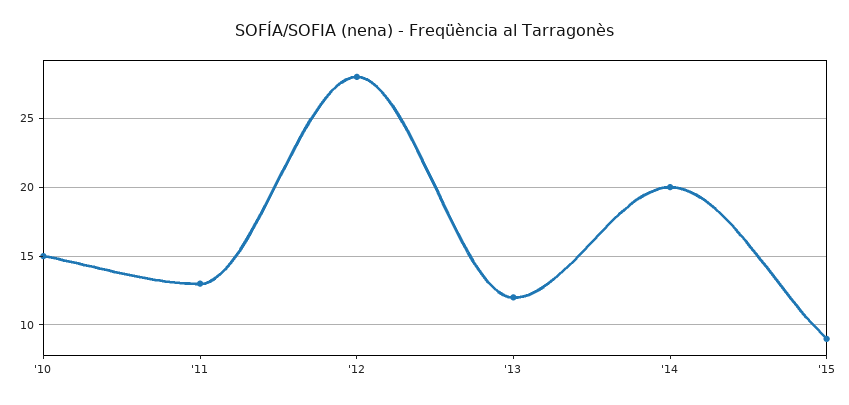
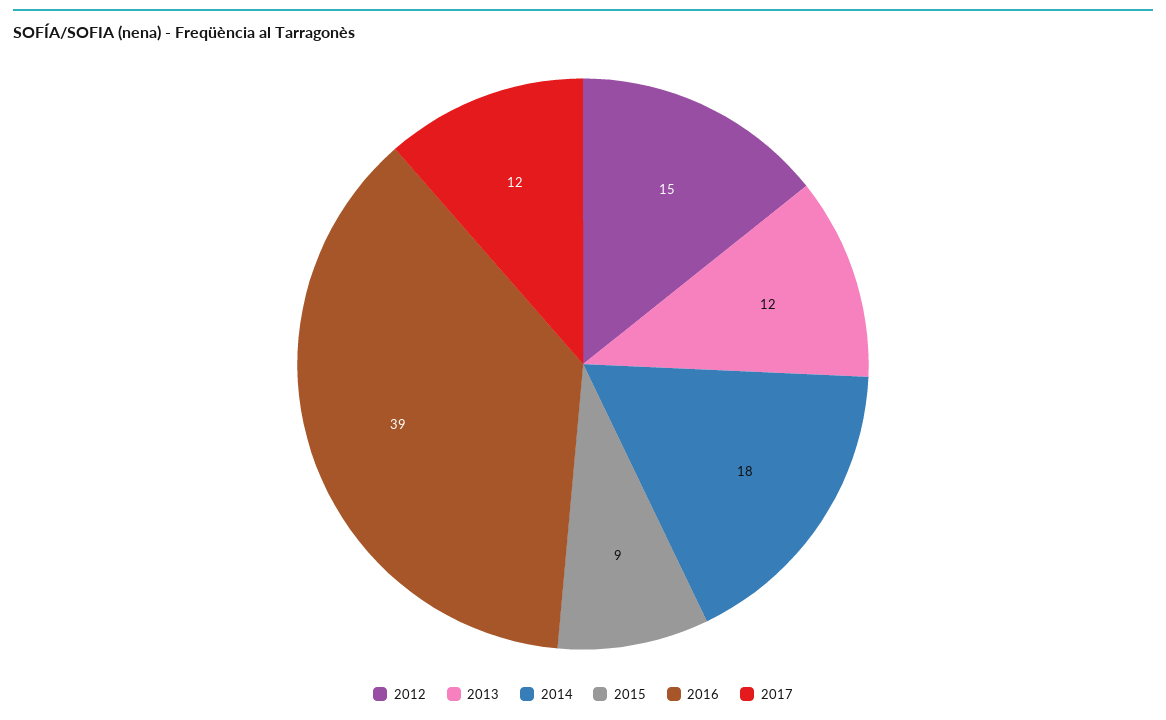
'10: 15 -> none
'11: 13 -> none
'12: 28 -> 15
'14: 20 -> 18
2016: none -> 39
2017: none -> 12

